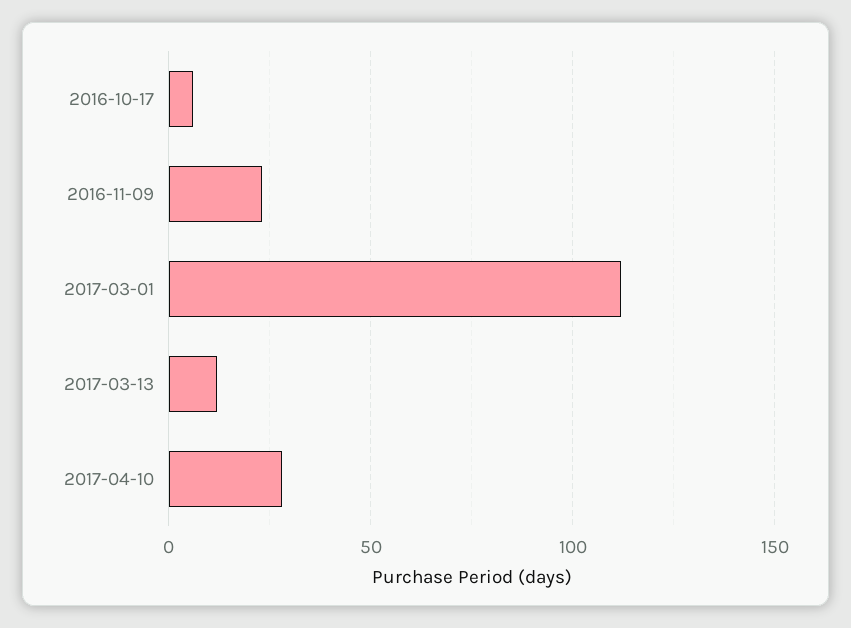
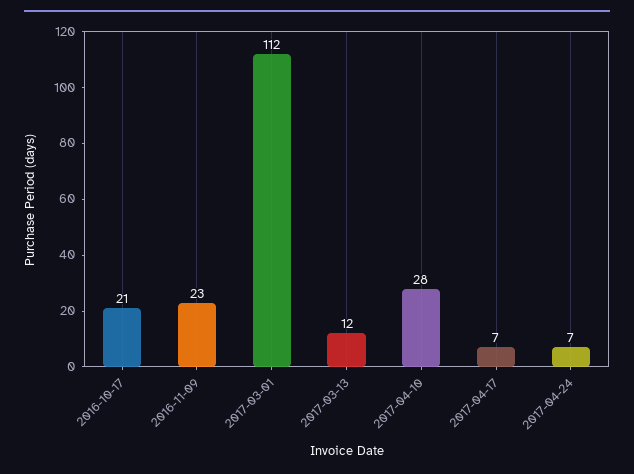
2016-10-17: 5 -> 21
2017-04-17: none -> 7
2017-04-24: none -> 7

